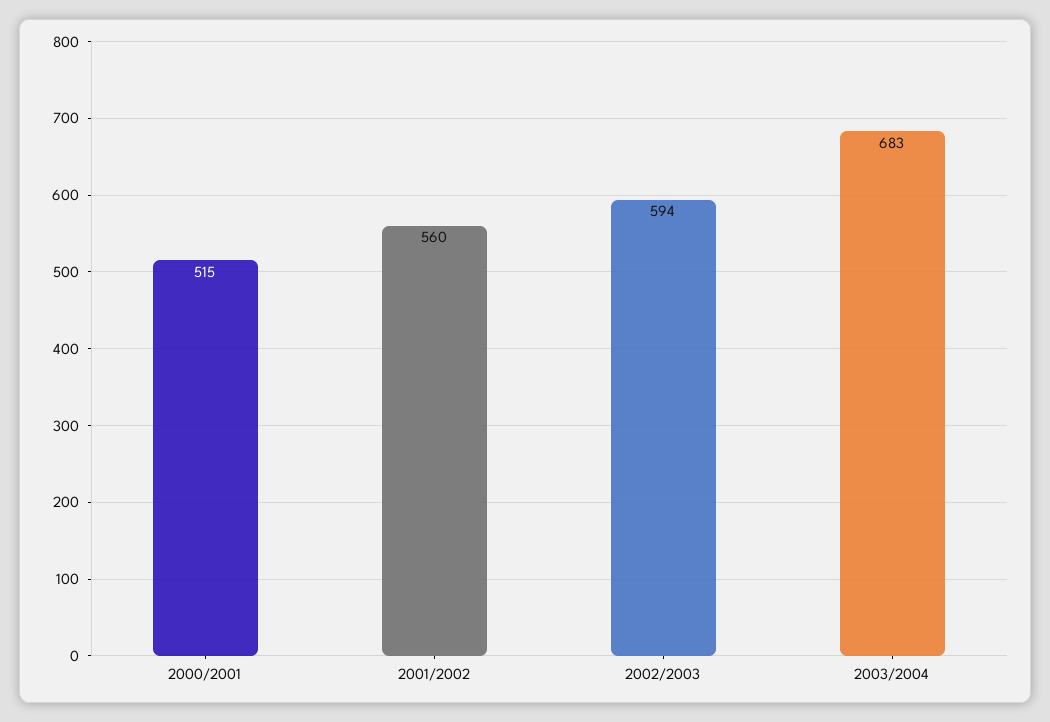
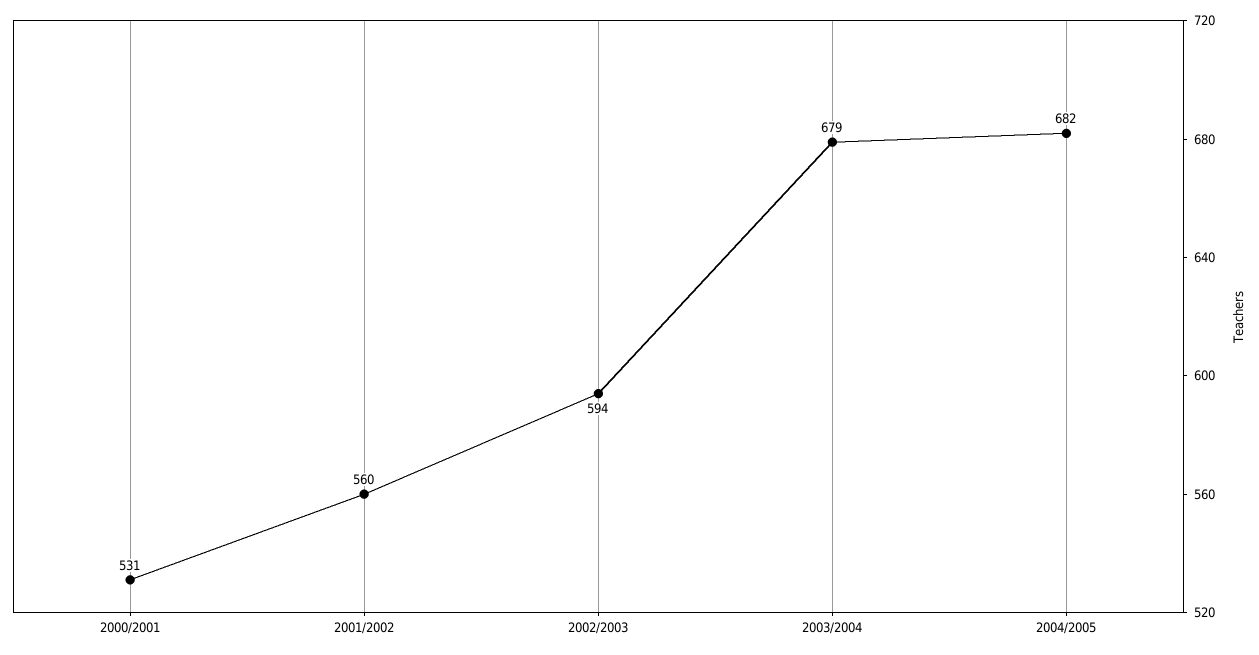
2000/2001: 515 -> 531
2003/2004: 683 -> 679
2004/2005: none -> 682

